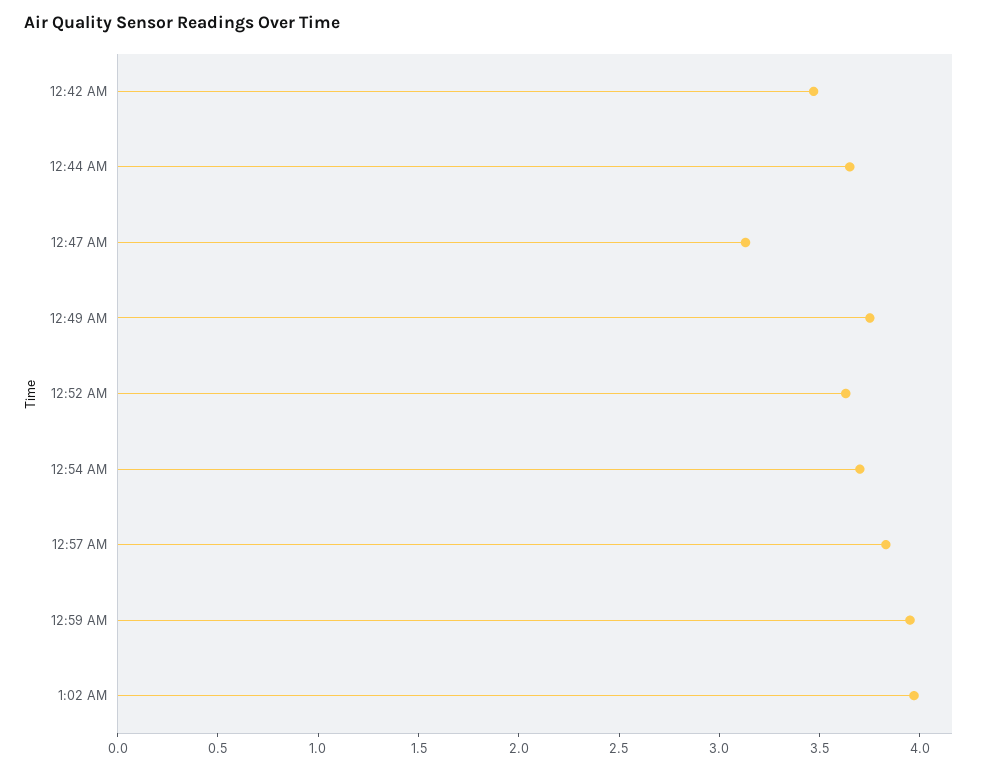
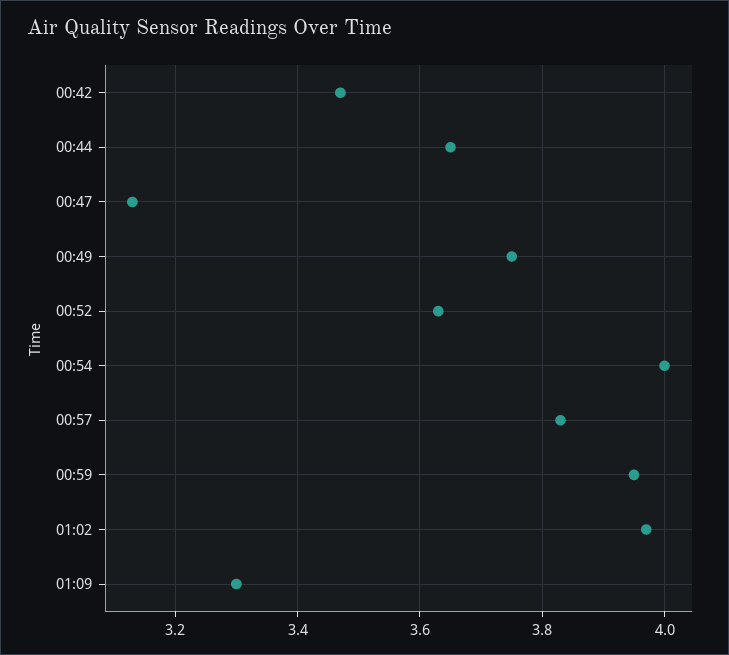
12:54 AM: 3.7 -> 4
01:09: none -> 3.3

